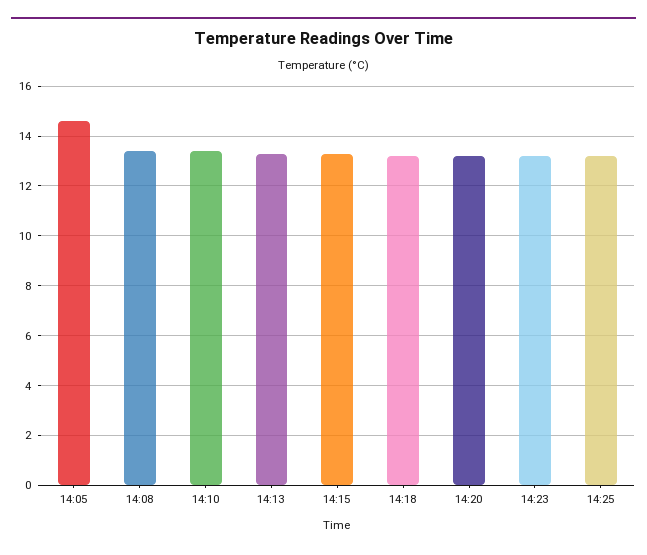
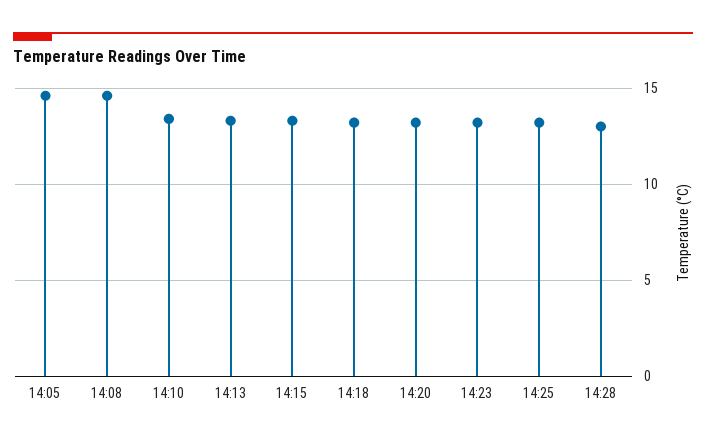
14:08: 13.5 -> 14.5
14:28: none -> 13

